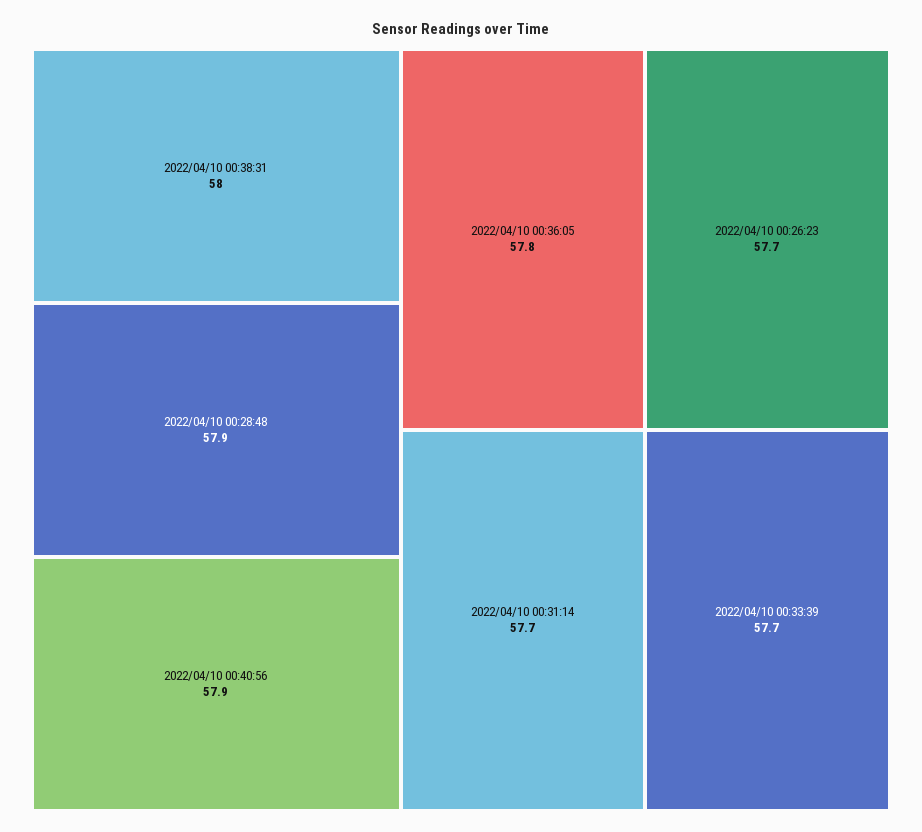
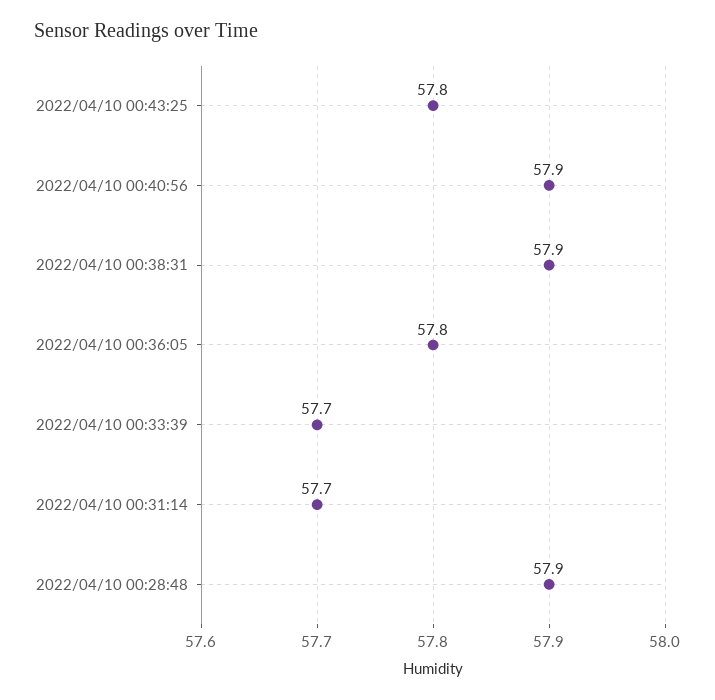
2022/04/10 00:38:31: 58 -> 57.9
2022/04/10 00:26:23: 57.7 -> none
2022/04/10 00:43:25: none -> 57.8

